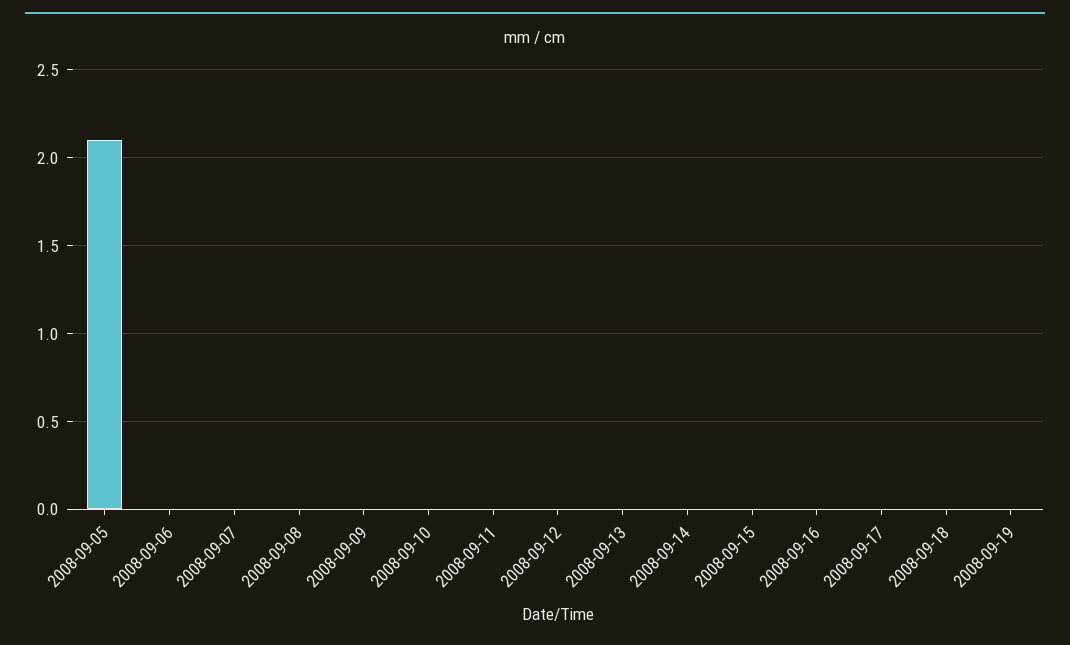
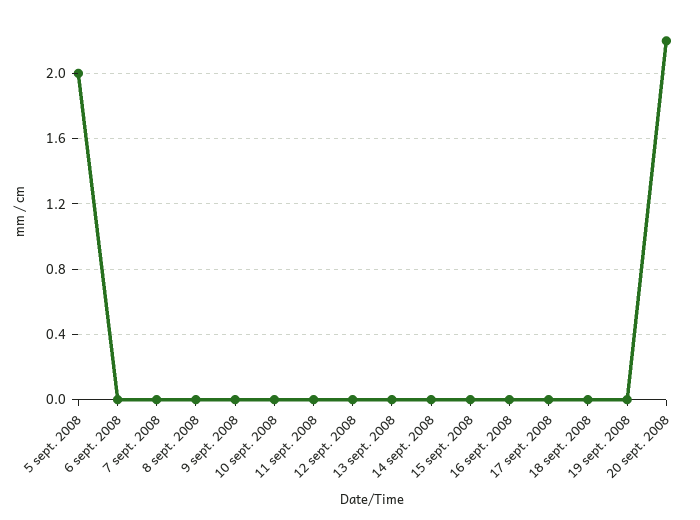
2008-09-05: 2.1 -> 2
20 sept. 2008: none -> 2.2

